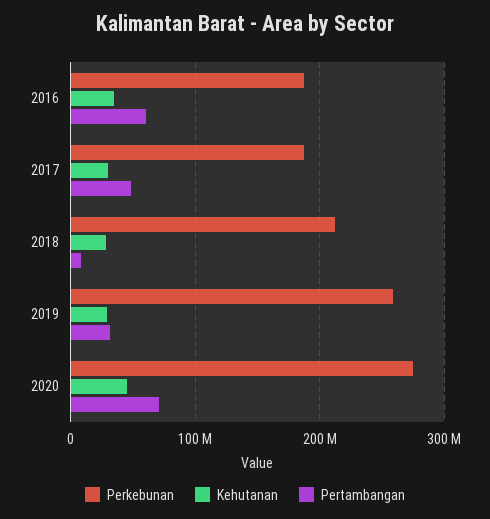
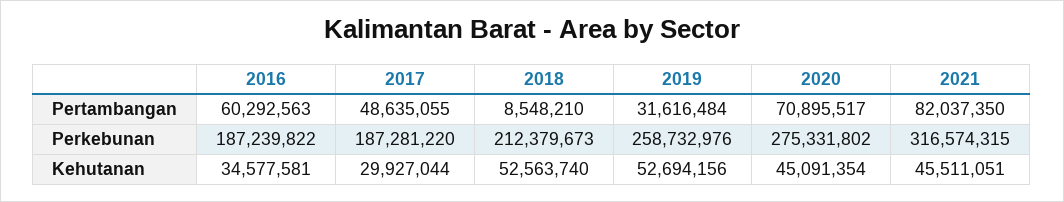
Kehutanan, 2018: 30000000 -> 52563740
Kehutanan, 2019: 30000000 -> 52694156
Pertambangan, 2021: none -> 82037350
Perkebunan, 2021: none -> 316574315
Kehutanan, 2021: none -> 45511051

